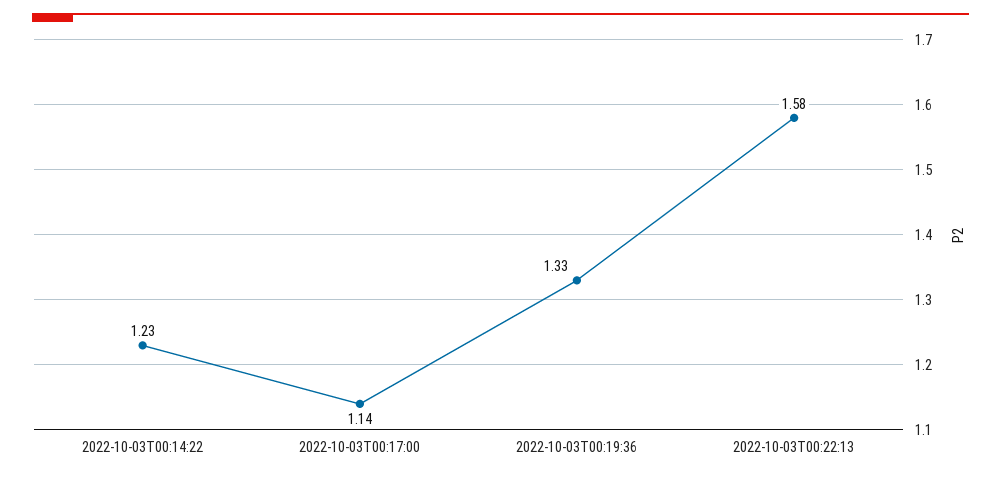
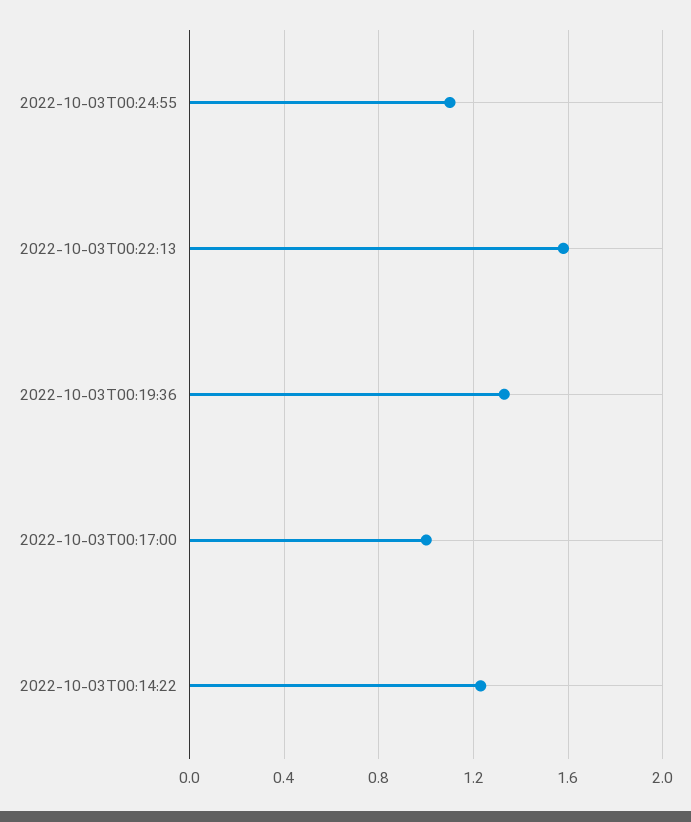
2022-10-03T00:17:00: 1.14 -> 1
2022-10-03T00:24:55: none -> 1.1

